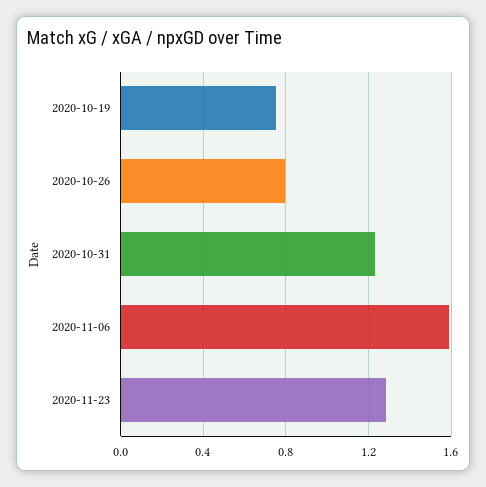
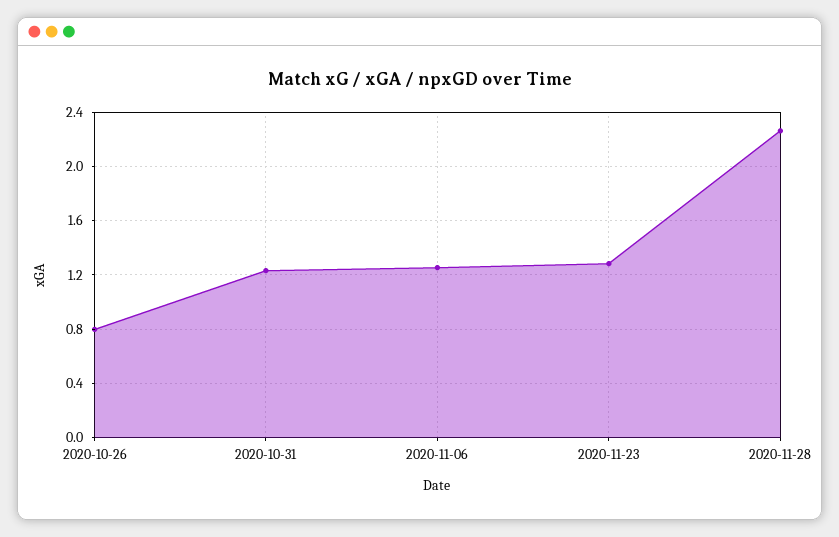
2020-10-19: 0.75 -> none
2020-11-06: 1.6 -> 1.25
2020-11-28: none -> 2.25

